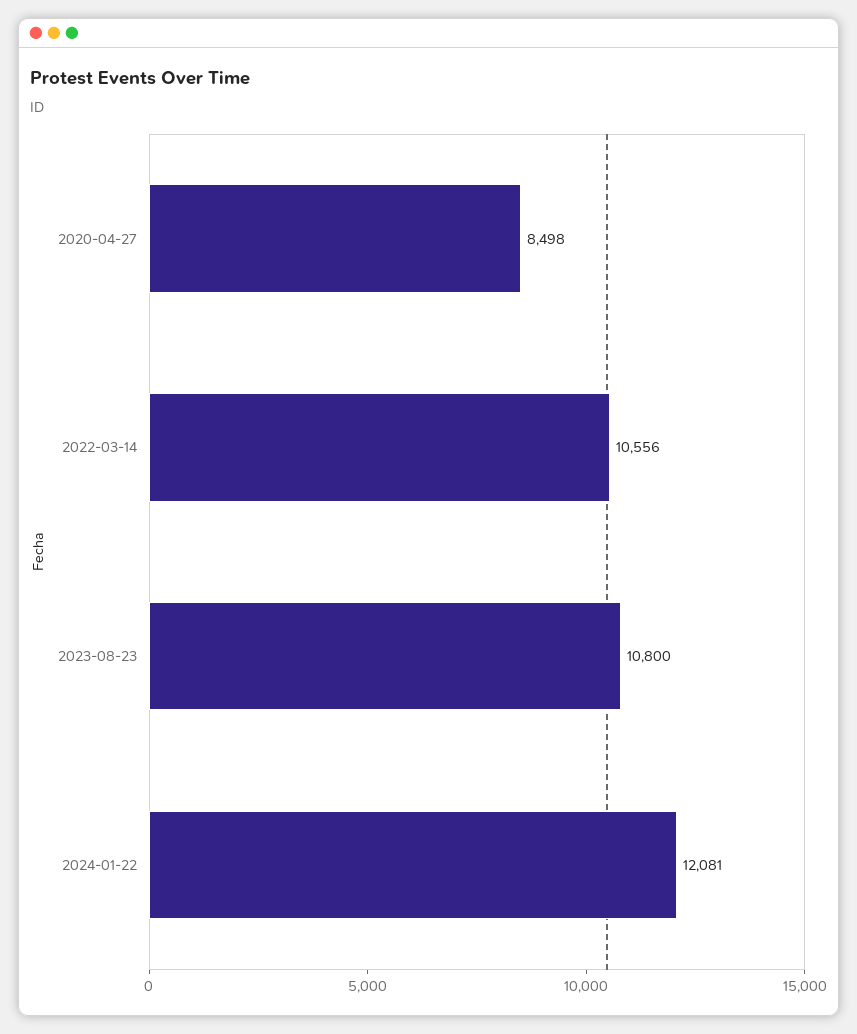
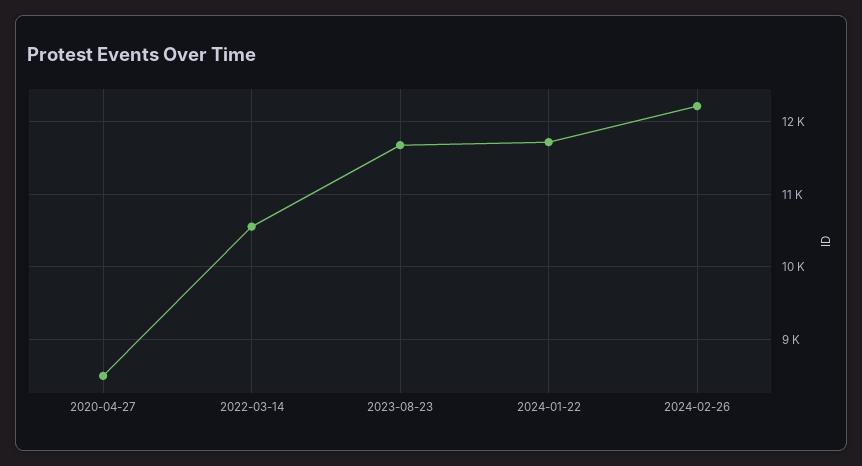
2023-08-23: 10800 -> 11700
2024-01-22: 12081 -> 11700
2024-02-26: none -> 12200

